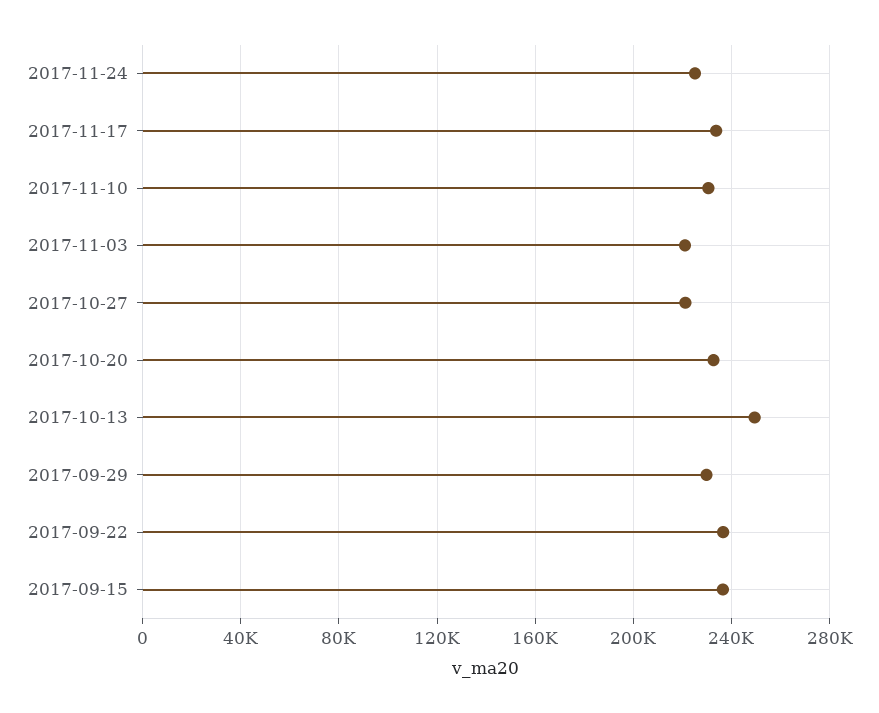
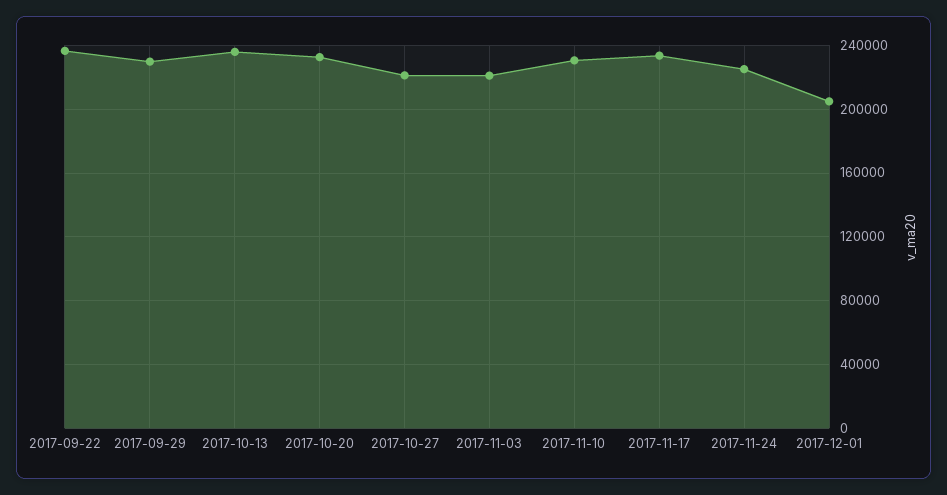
2017-10-13: 250000 -> 235000
2017-09-15: 235000 -> none
2017-12-01: none -> 205000

